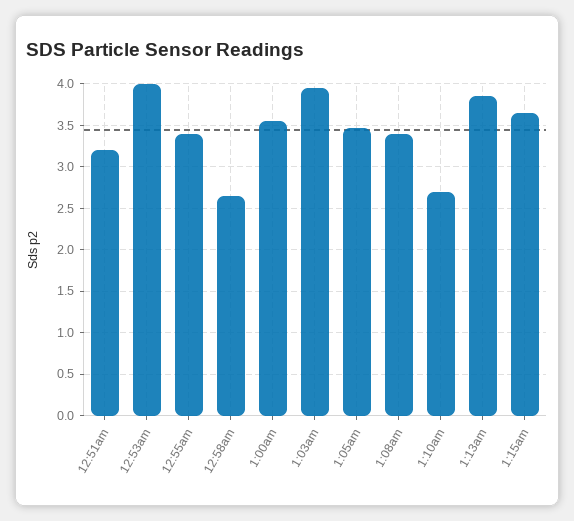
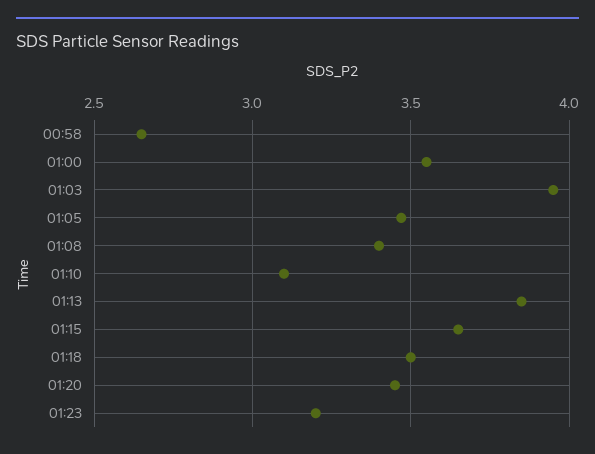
12:51am: 3.2 -> none
12:53am: 4 -> none
12:55am: 3.4 -> none
1:10am: 2.7 -> 3.1
01:18: none -> 3.5
01:20: none -> 3.45
01:23: none -> 3.2

